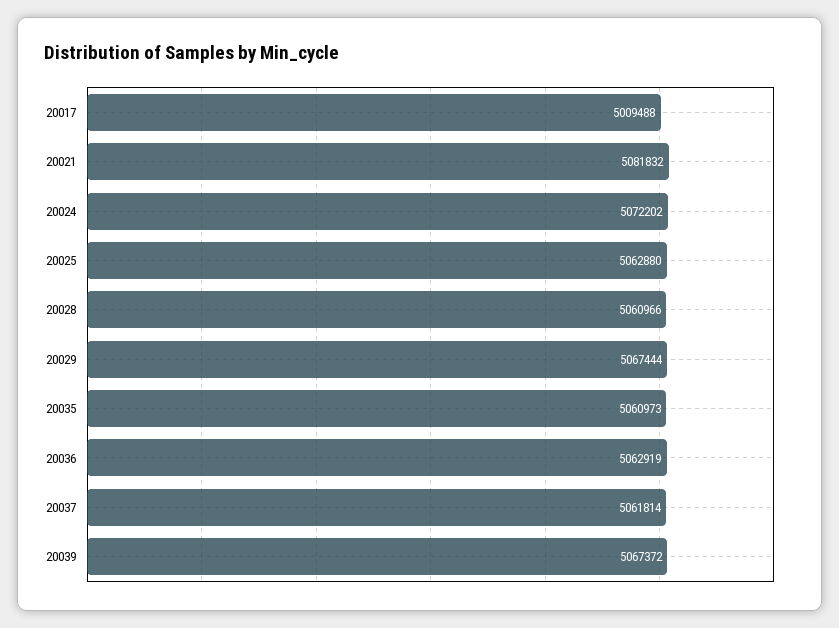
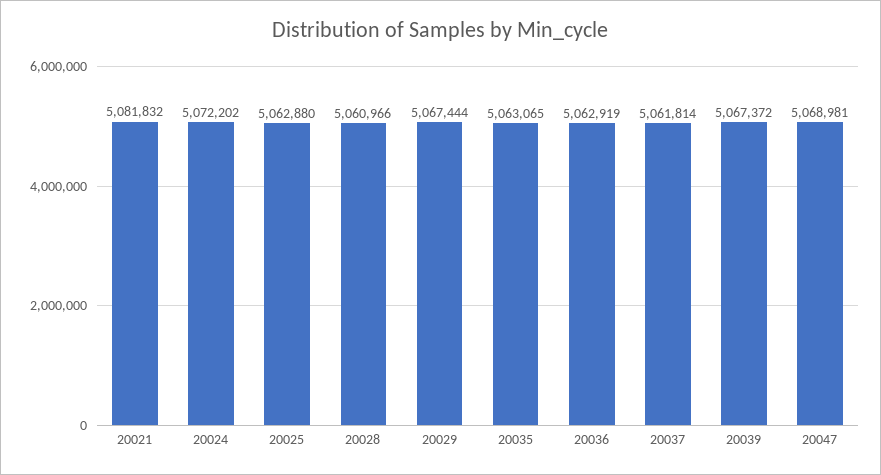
20017: 5009488 -> none
20035: 5060973 -> 5063065
20047: none -> 5068981

